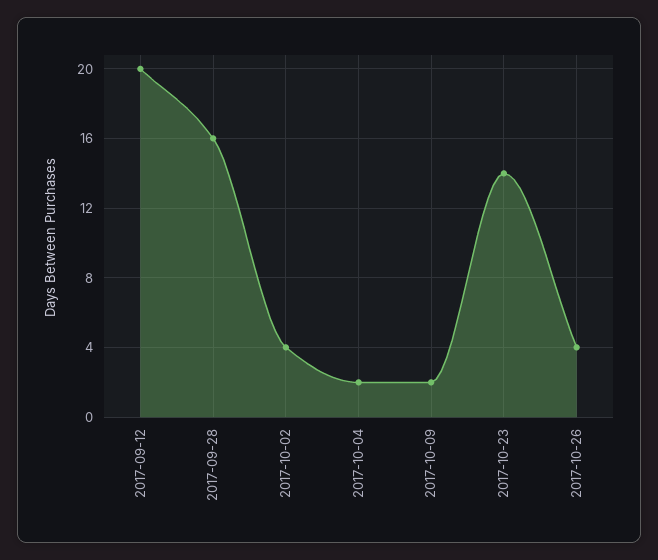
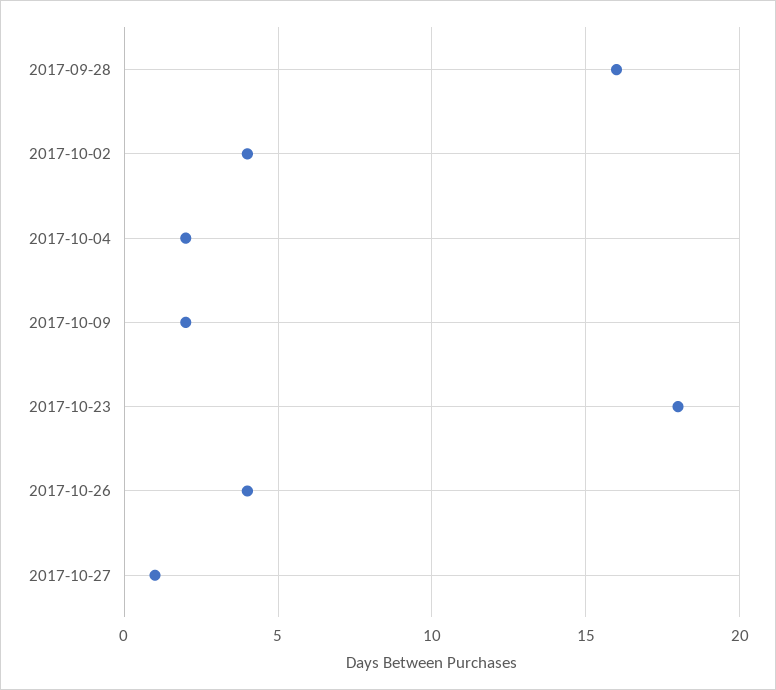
2017-09-12: 20 -> none
2017-10-23: 14 -> 18
2017-10-27: none -> 1

